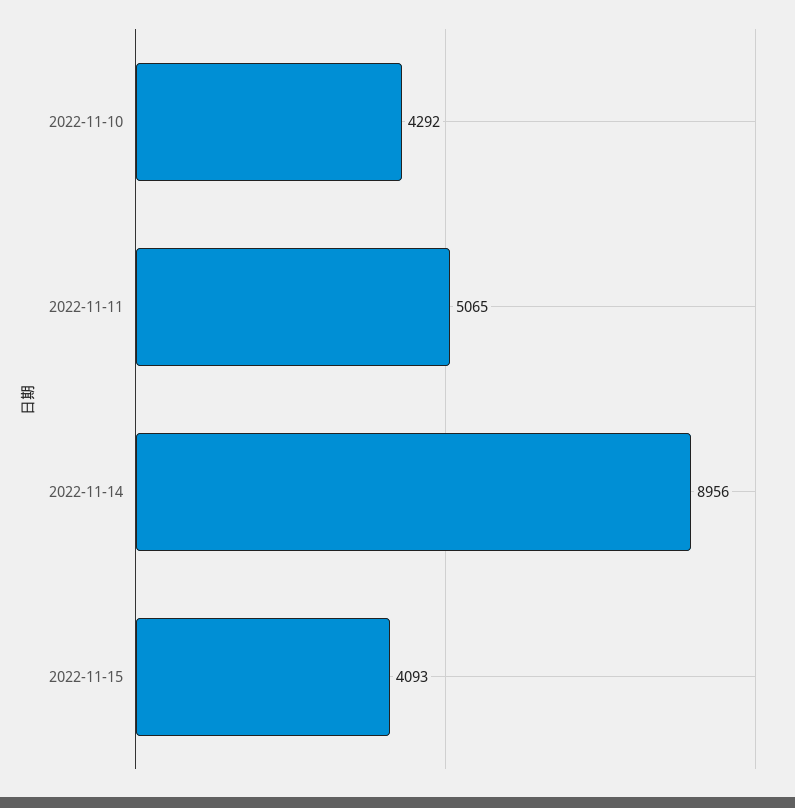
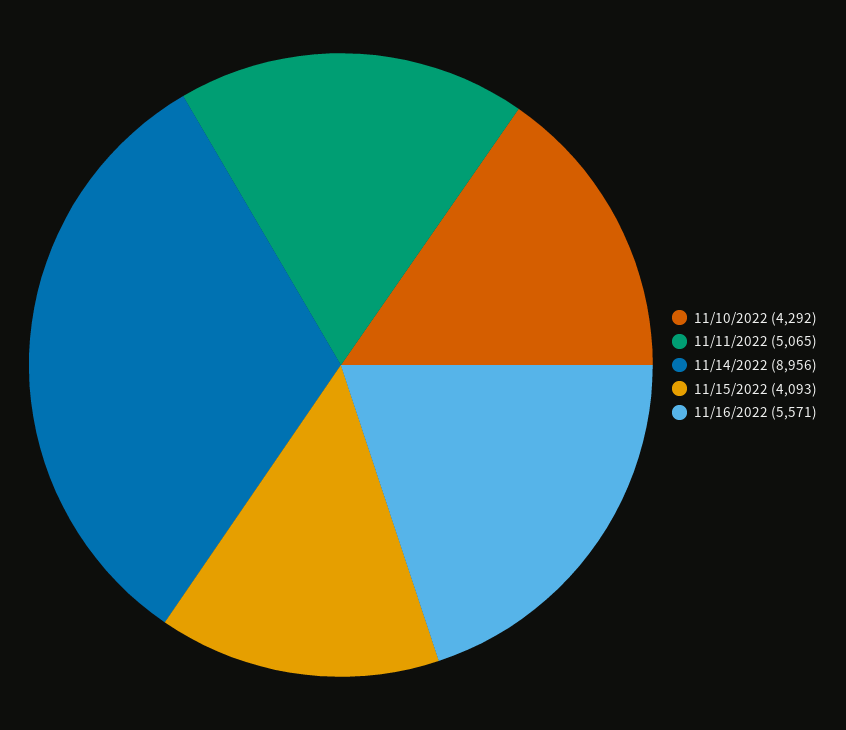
11/16/2022: none -> 5571

